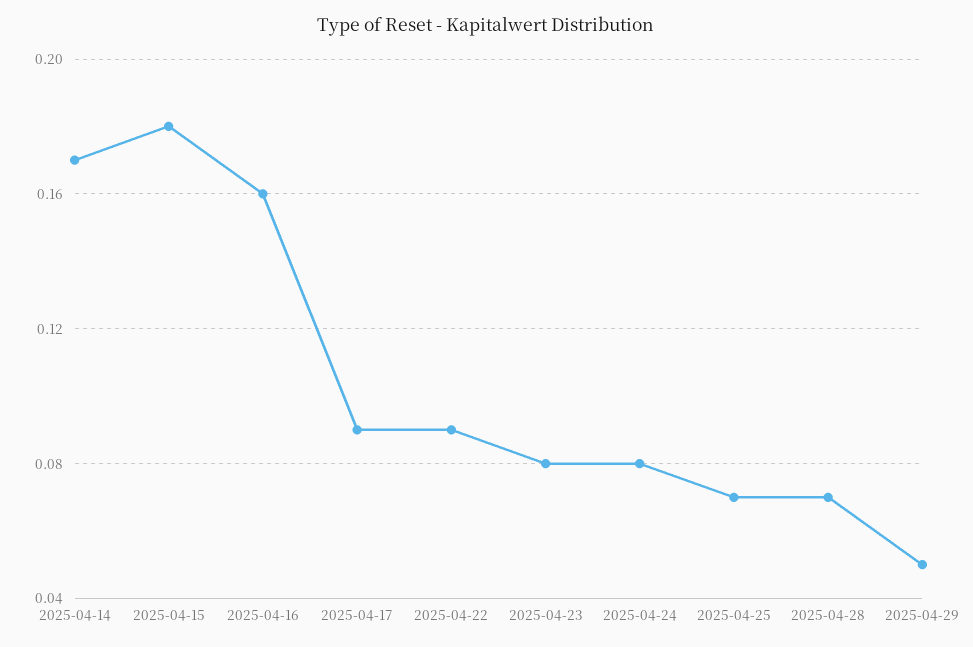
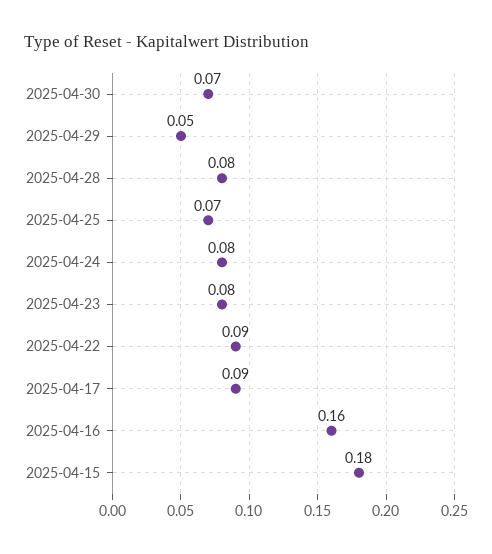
2025-04-14: 0.17 -> none
2025-04-28: 0.07 -> 0.08
2025-04-30: none -> 0.07

